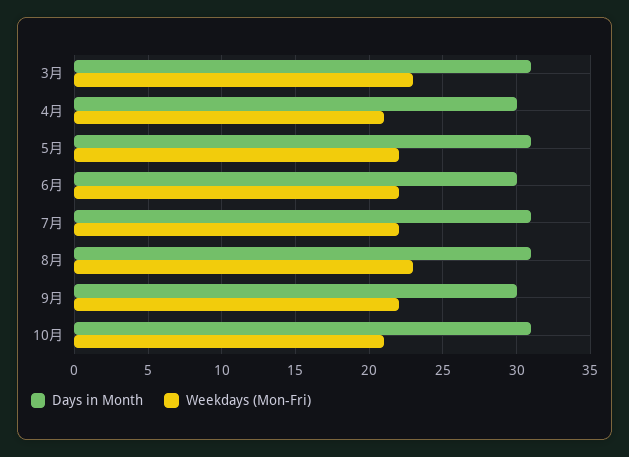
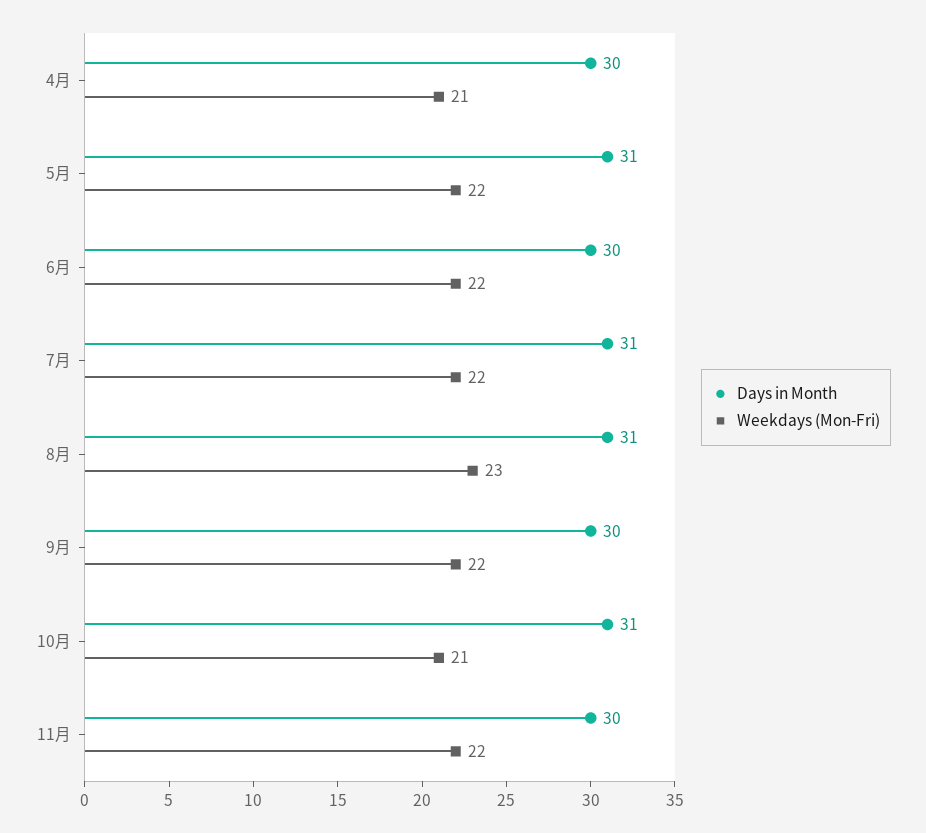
Days in Month, 3月: 31 -> none
Weekdays (Mon-Fri), 3月: 23 -> none
Days in Month, 11月: none -> 30
Weekdays (Mon-Fri), 11月: none -> 22

